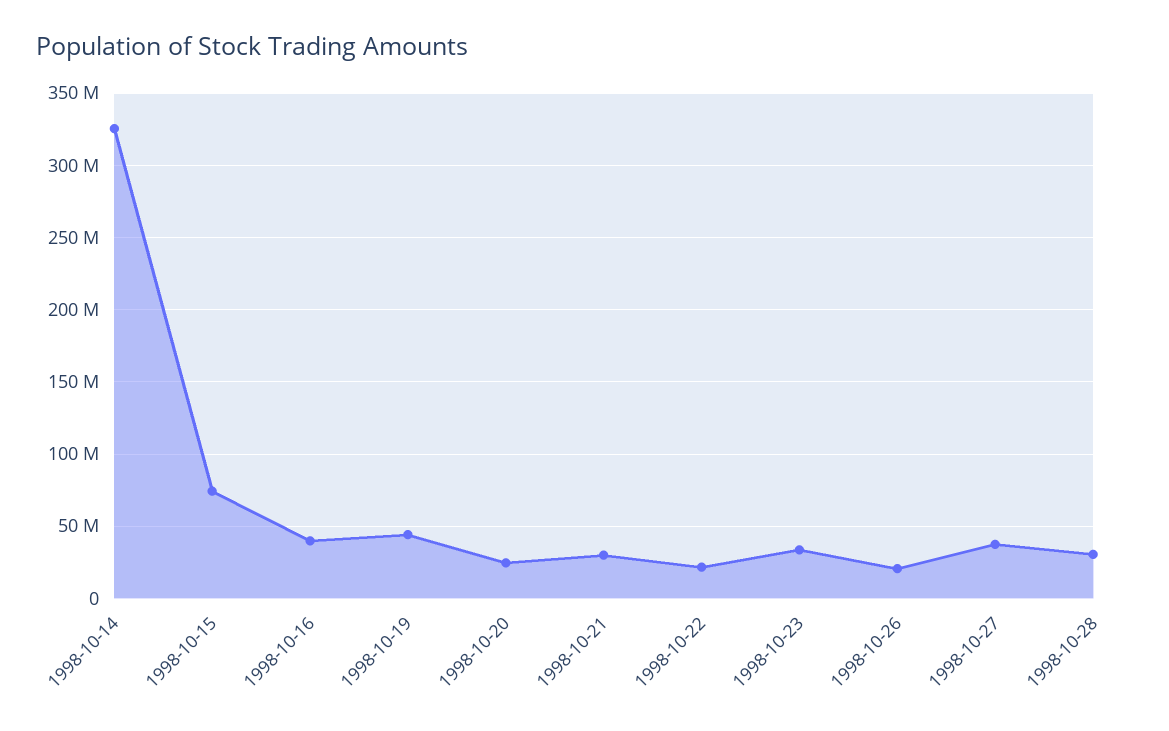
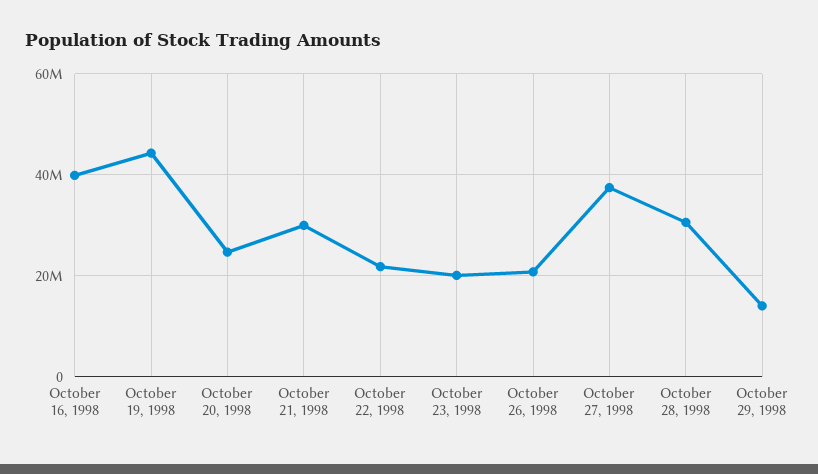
1998-10-14: 325000000 -> none
1998-10-15: 75000000 -> none
1998-10-23: 35000000 -> 20000000
October 29, 1998: none -> 14000000

